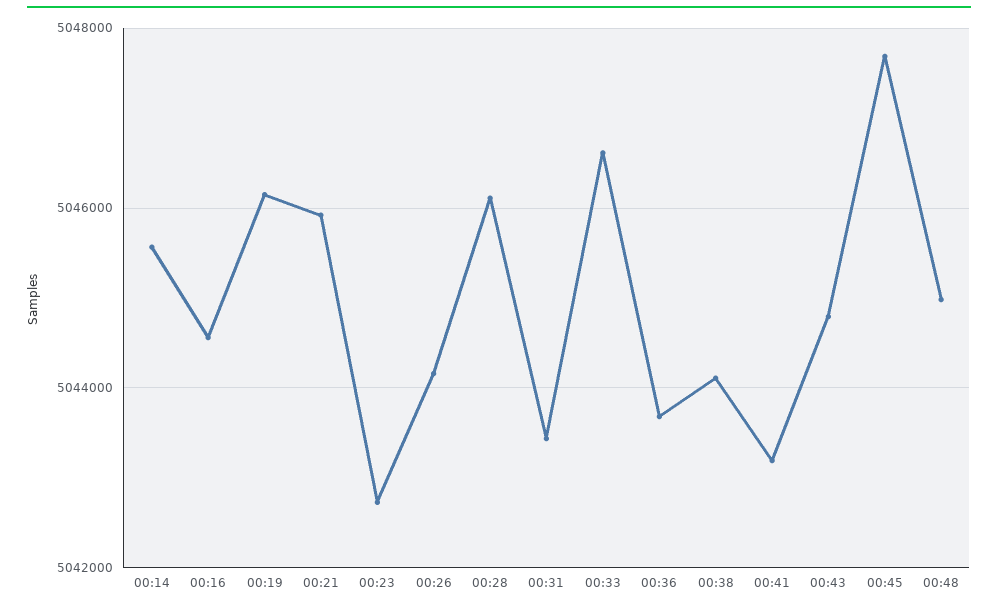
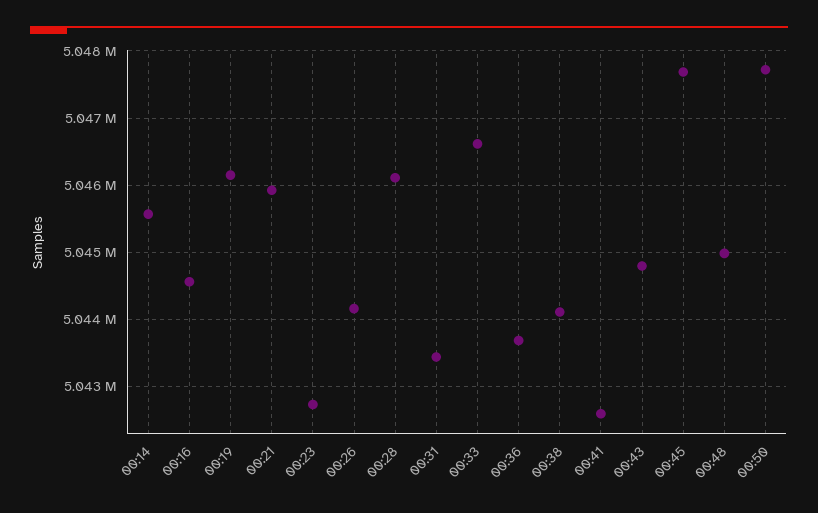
00:41: 5043200 -> 5042600
00:50: none -> 5047700

